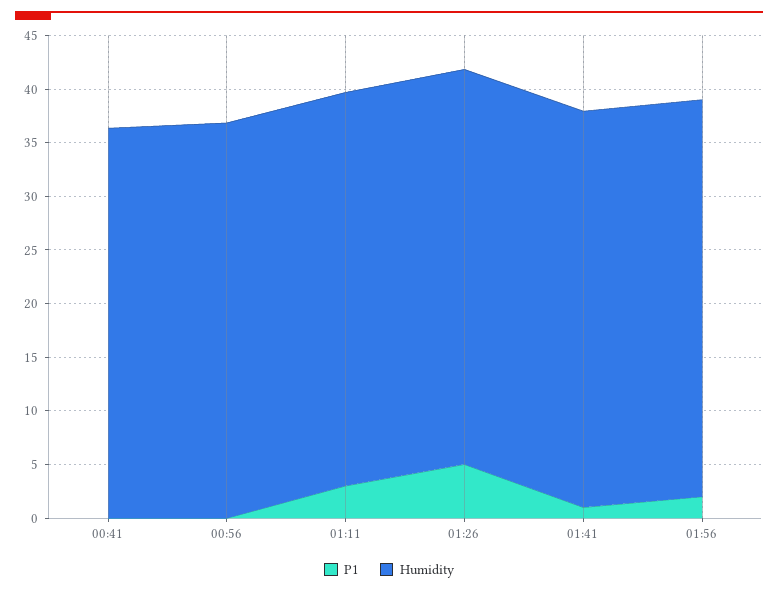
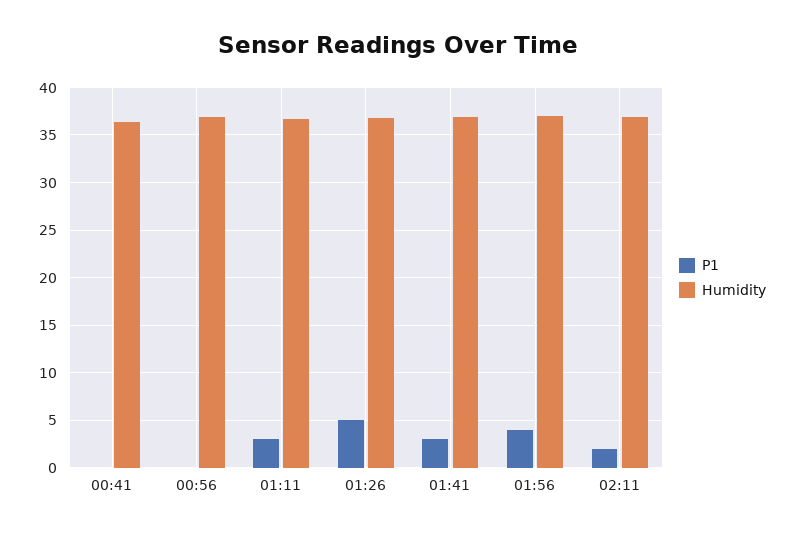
P1, 01:41: 1 -> 3
P1, 01:56: 2 -> 4
P1, 02:11: none -> 2
Humidity, 02:11: none -> 37

